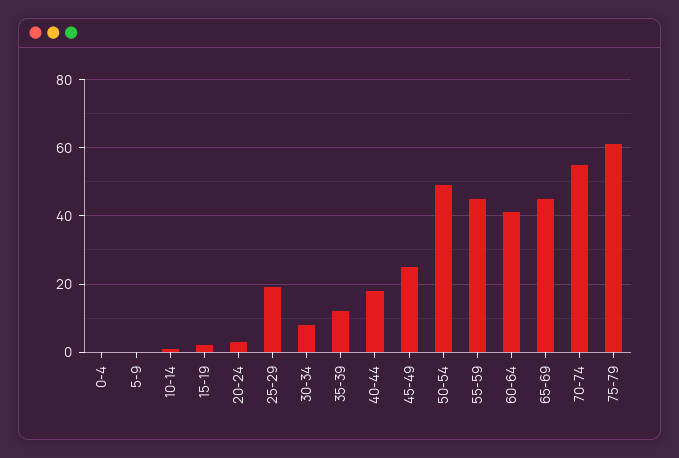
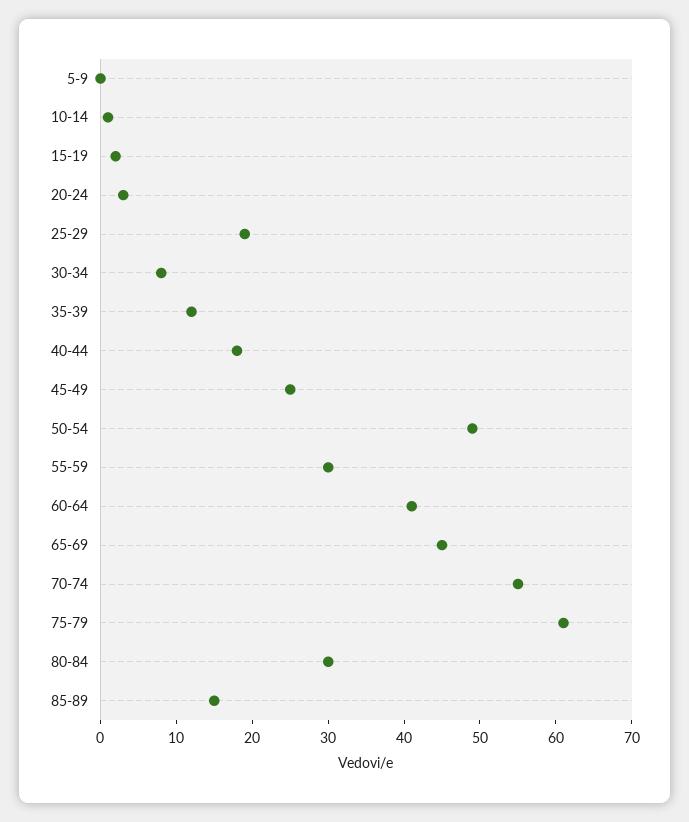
0-4: 0 -> none
55-59: 45 -> 30
80-84: none -> 30
85-89: none -> 15

